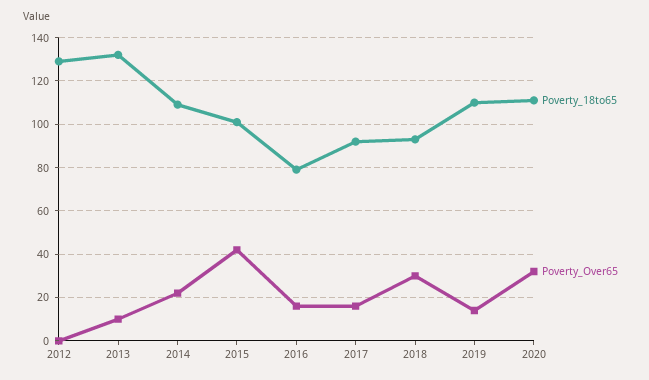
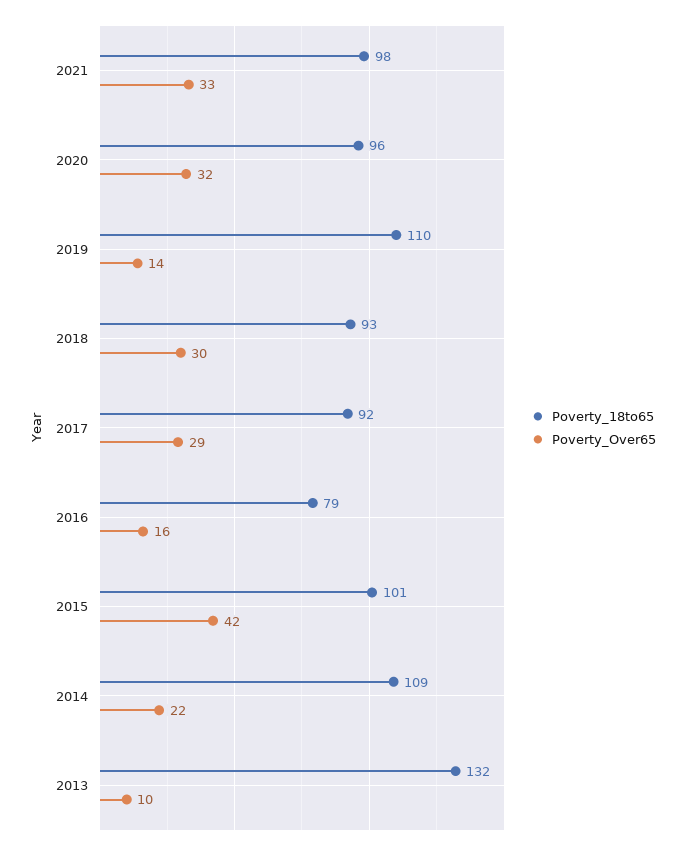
Poverty_18to65, 2012: 130 -> none
Poverty_Over65, 2012: 0 -> none
Poverty_Over65, 2017: 15 -> 29
Poverty_18to65, 2020: 110 -> 96
Poverty_18to65, 2021: none -> 98
Poverty_Over65, 2021: none -> 33

